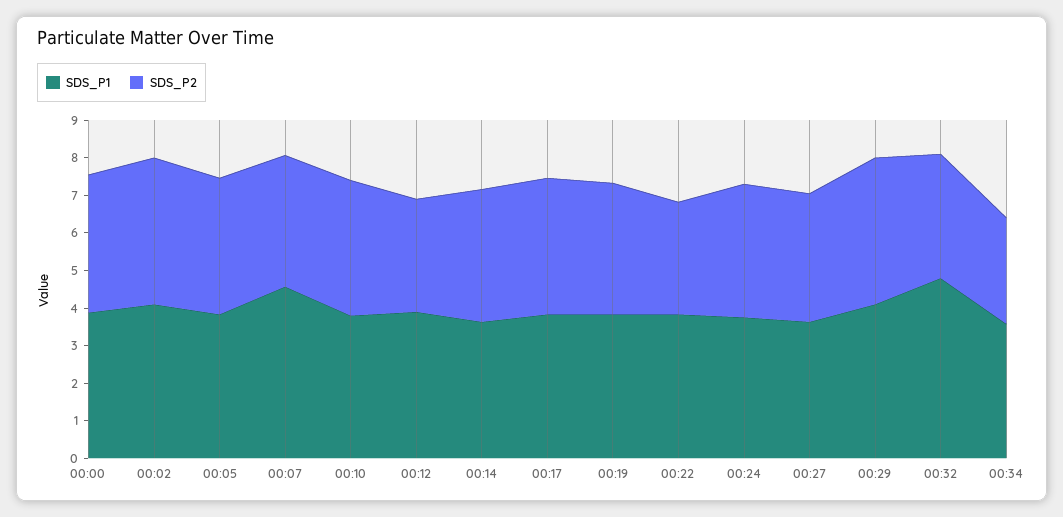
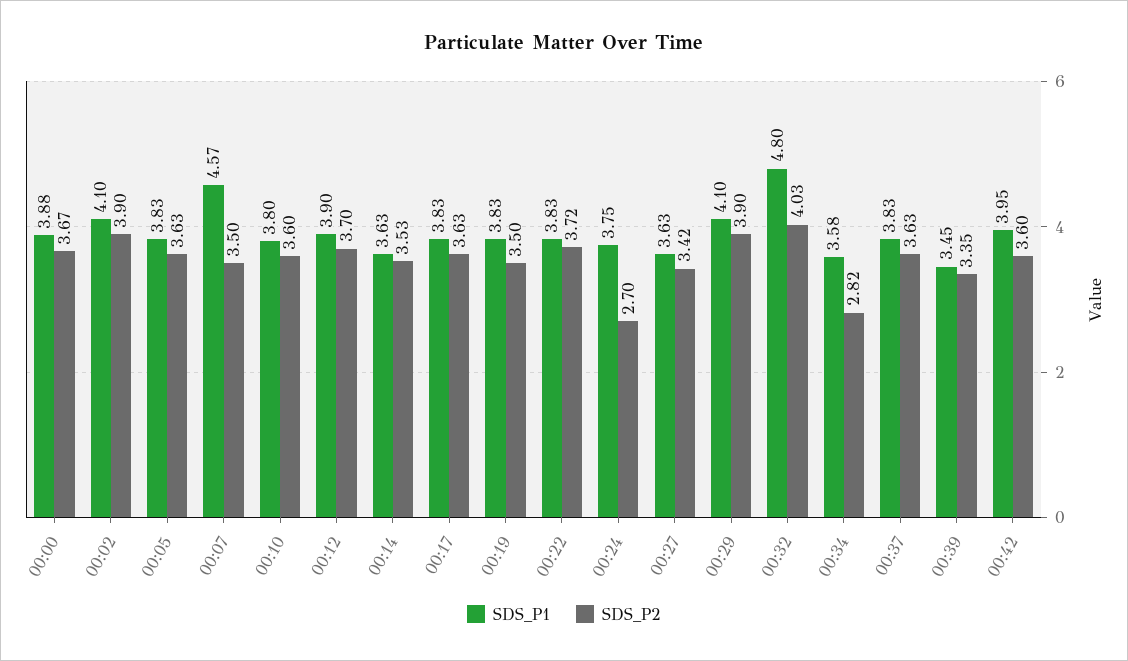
SDS_P2, 00:12: 3 -> 3.7
SDS_P2, 00:22: 3 -> 3.72
SDS_P2, 00:24: 3.5 -> 2.7
SDS_P2, 00:32: 3.25 -> 4.03
SDS_P1, 00:37: none -> 3.83
SDS_P2, 00:37: none -> 3.63
SDS_P1, 00:39: none -> 3.45
SDS_P2, 00:39: none -> 3.35
SDS_P1, 00:42: none -> 3.95
SDS_P2, 00:42: none -> 3.6

